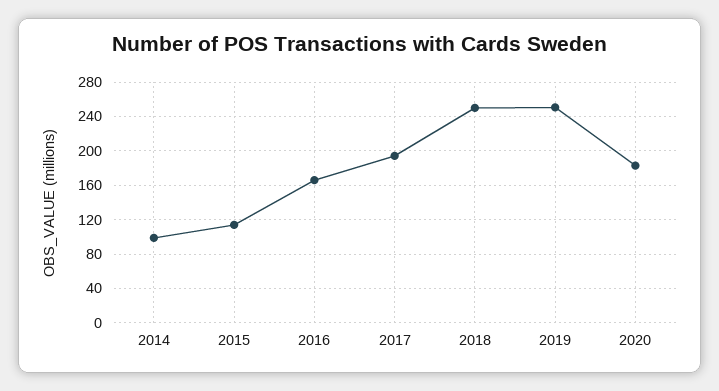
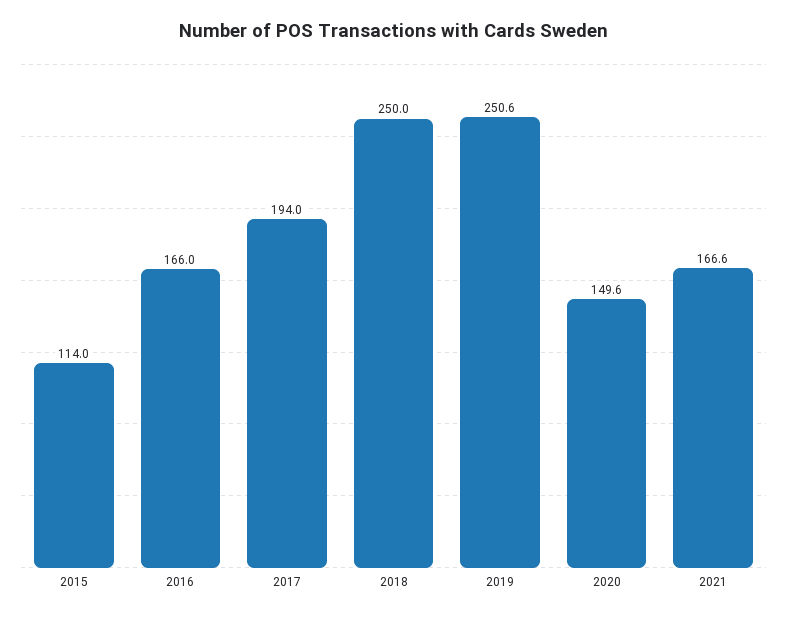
2014: 100 -> none
2020: 180 -> 149.6
2021: none -> 166.6

